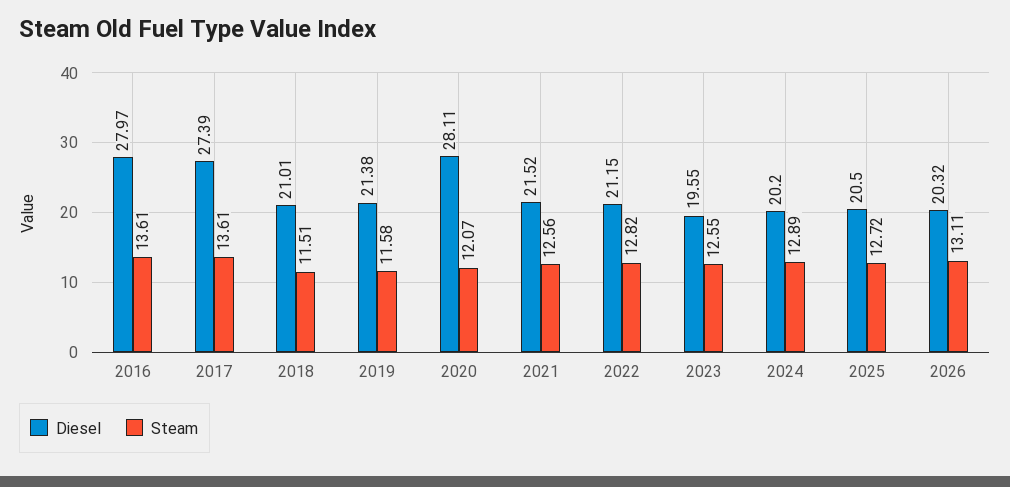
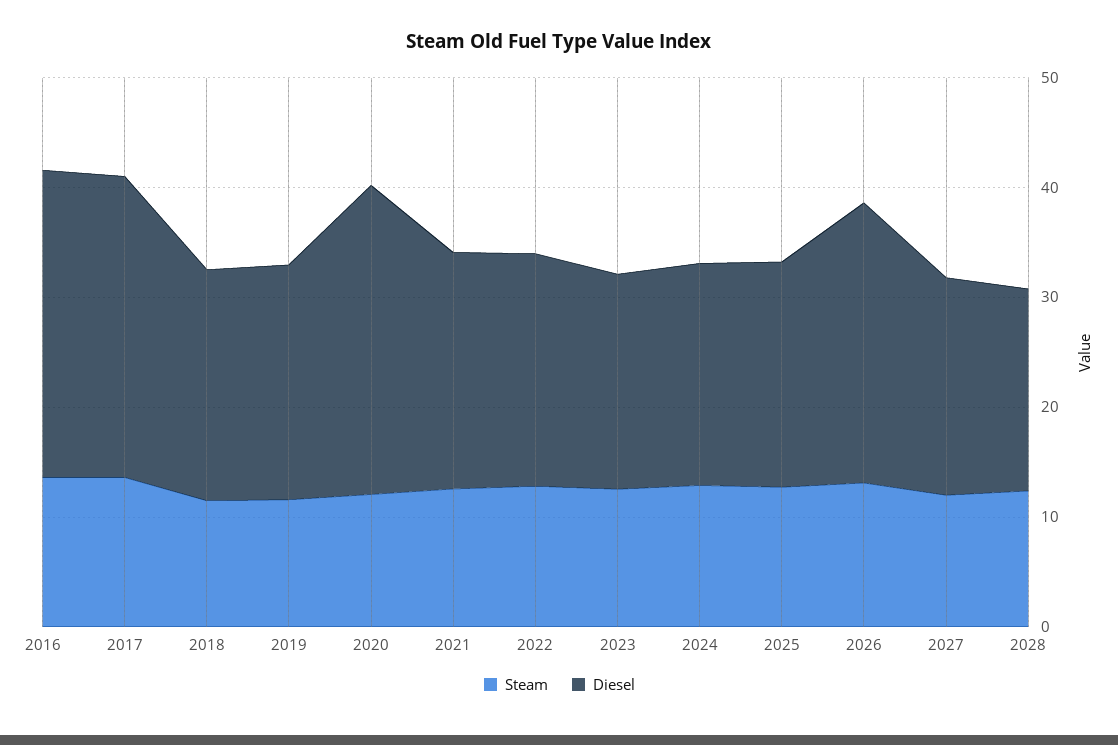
Diesel, 2026: 20.32 -> 26
Steam, 2027: none -> 12
Diesel, 2027: none -> 20
Steam, 2028: none -> 12
Diesel, 2028: none -> 18

